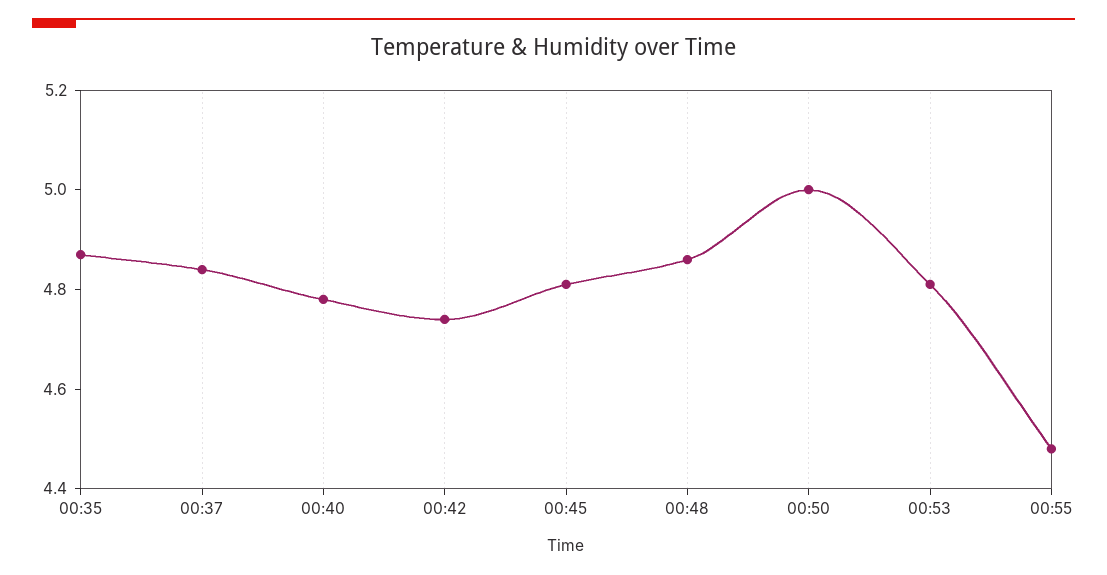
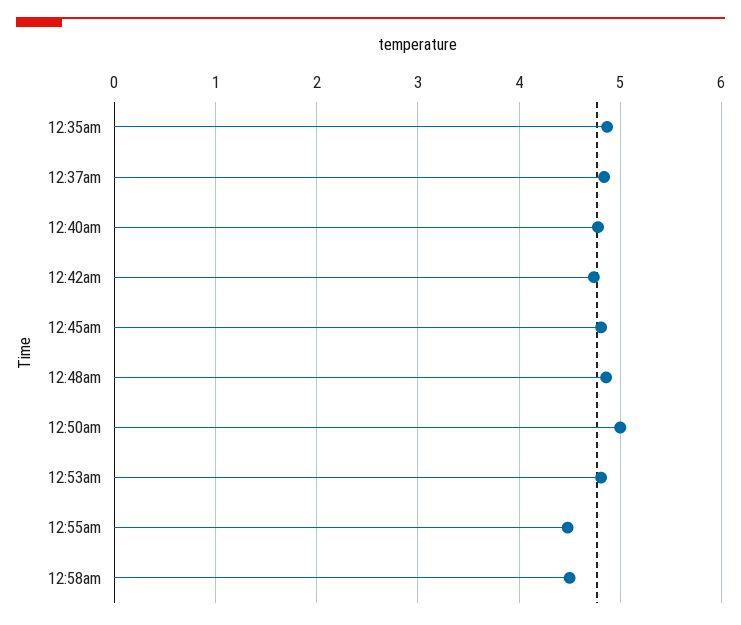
12:58am: none -> 4.5

